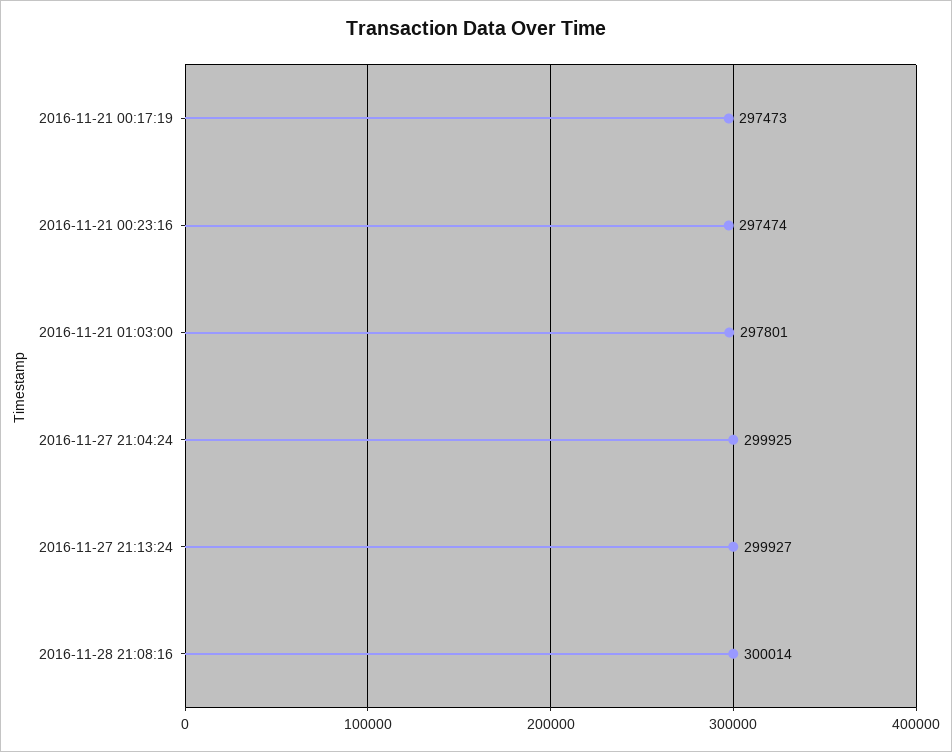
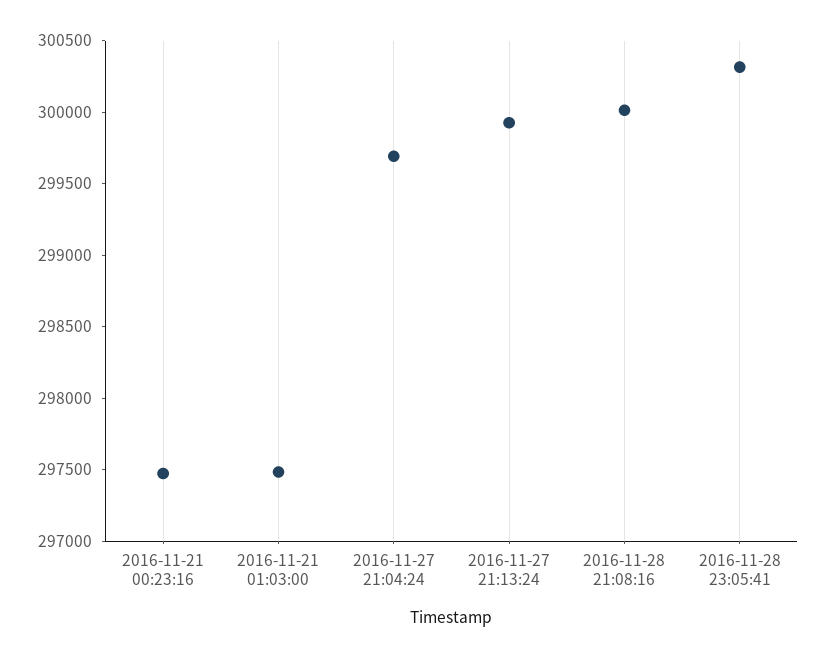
2016-11-21 00:17:19: 297473 -> none
2016-11-21 01:03:00: 297801 -> 297500
2016-11-27 21:04:24: 299925 -> 299700
2016-11-28 23:05:41: none -> 300300

